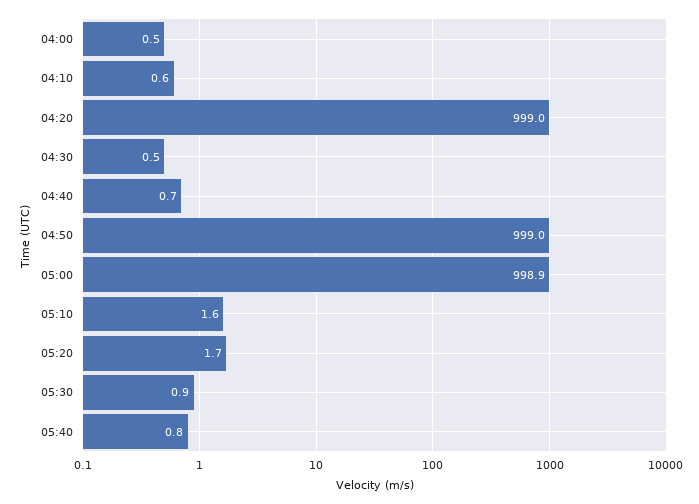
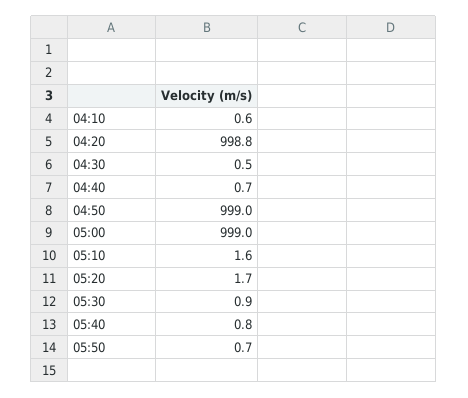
04:00: 0.5 -> none
04:20: 999 -> 998.8
05:00: 998.9 -> 999
05:50: none -> 0.7

